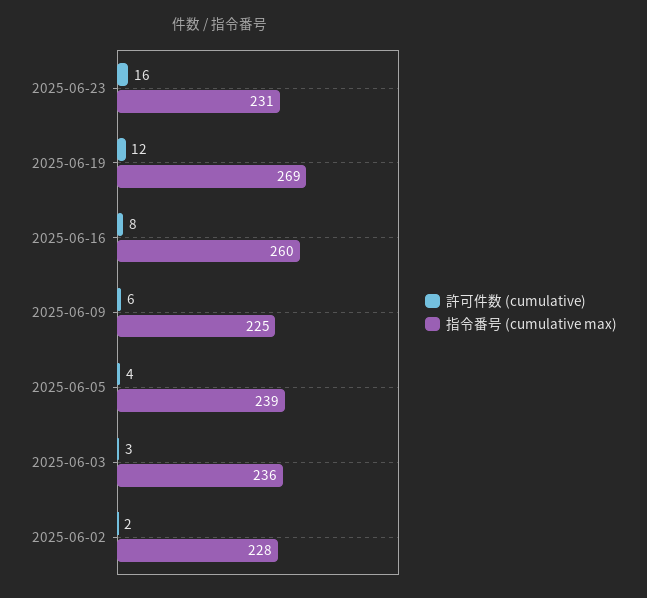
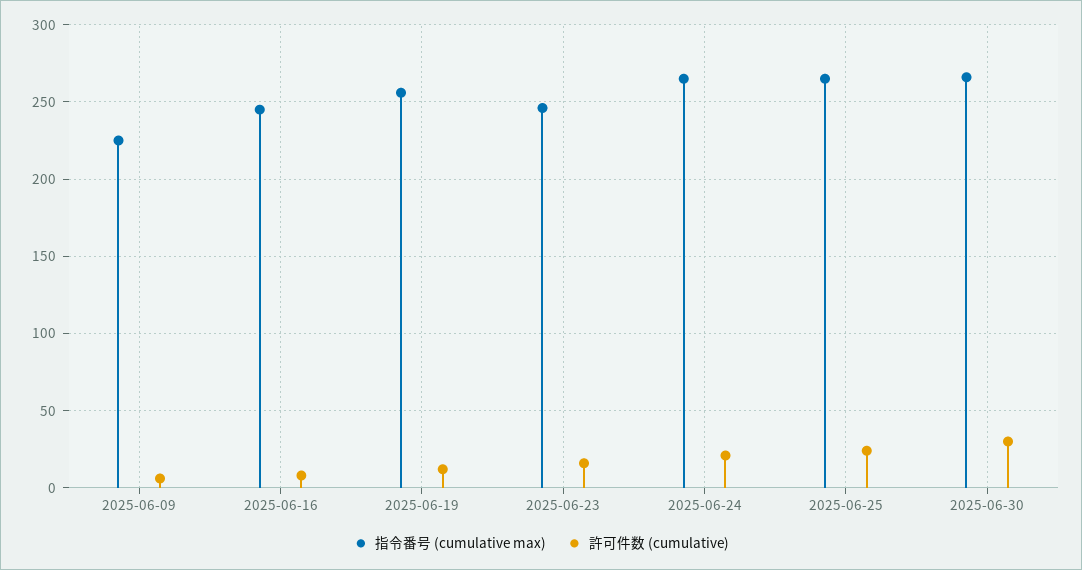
指令番号 (cumulative max), 2025-06-23: 231 -> 245
指令番号 (cumulative max), 2025-06-19: 269 -> 255
指令番号 (cumulative max), 2025-06-16: 260 -> 245
許可件数 (cumulative), 2025-06-05: 4 -> none
指令番号 (cumulative max), 2025-06-05: 239 -> none
許可件数 (cumulative), 2025-06-03: 3 -> none
指令番号 (cumulative max), 2025-06-03: 236 -> none
許可件数 (cumulative), 2025-06-02: 2 -> none
指令番号 (cumulative max), 2025-06-02: 228 -> none
指令番号 (cumulative max), 2025-06-24: none -> 265
許可件数 (cumulative), 2025-06-24: none -> 20
指令番号 (cumulative max), 2025-06-25: none -> 265
許可件数 (cumulative), 2025-06-25: none -> 25
指令番号 (cumulative max), 2025-06-30: none -> 265
許可件数 (cumulative), 2025-06-30: none -> 30

